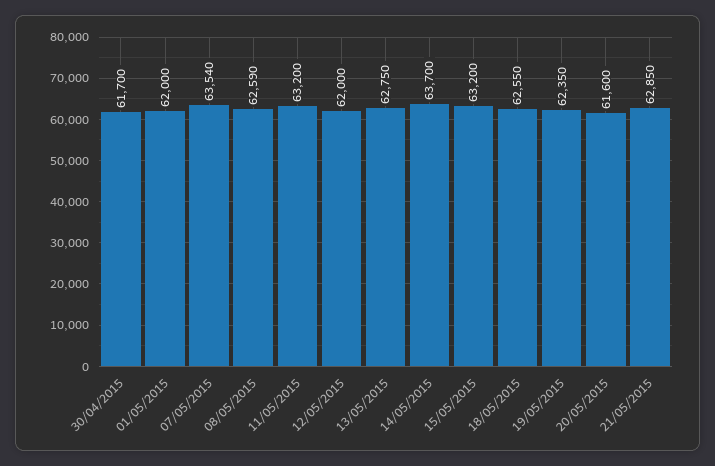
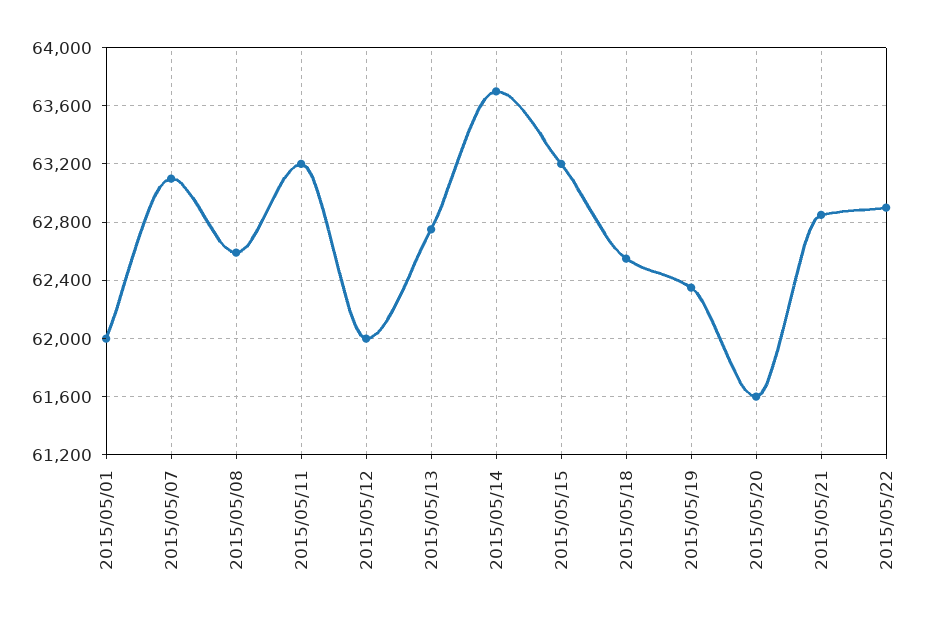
30/04/2015: 61700 -> none
07/05/2015: 63540 -> 63100
2015/05/22: none -> 62900

